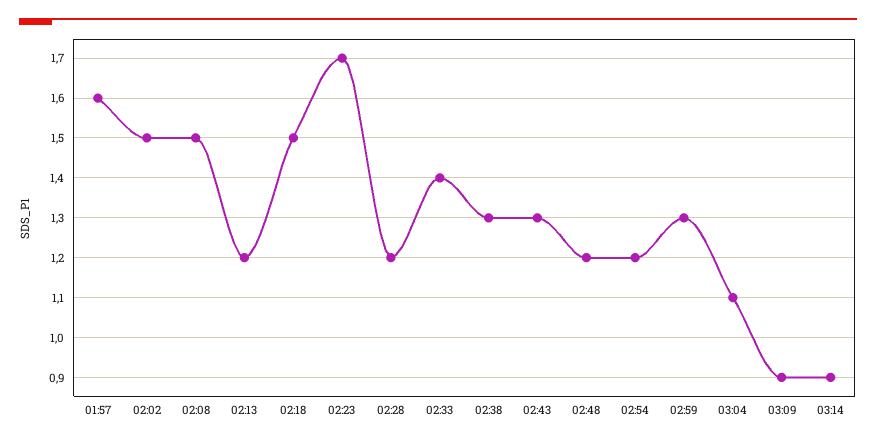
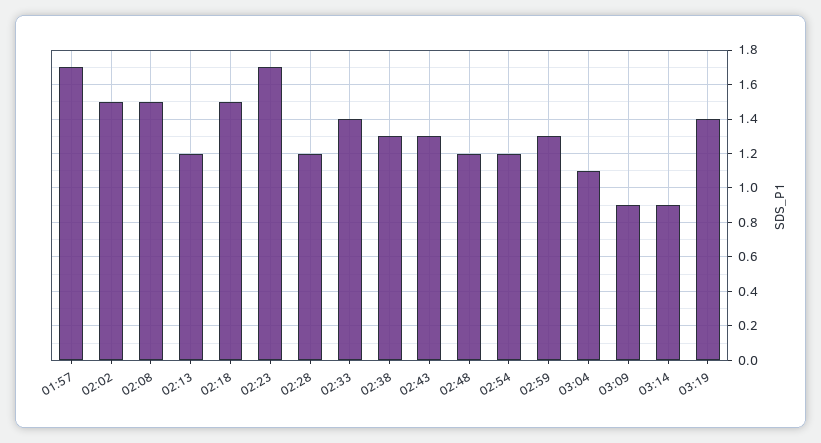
01:57: 1.6 -> 1.7
03:19: none -> 1.4

